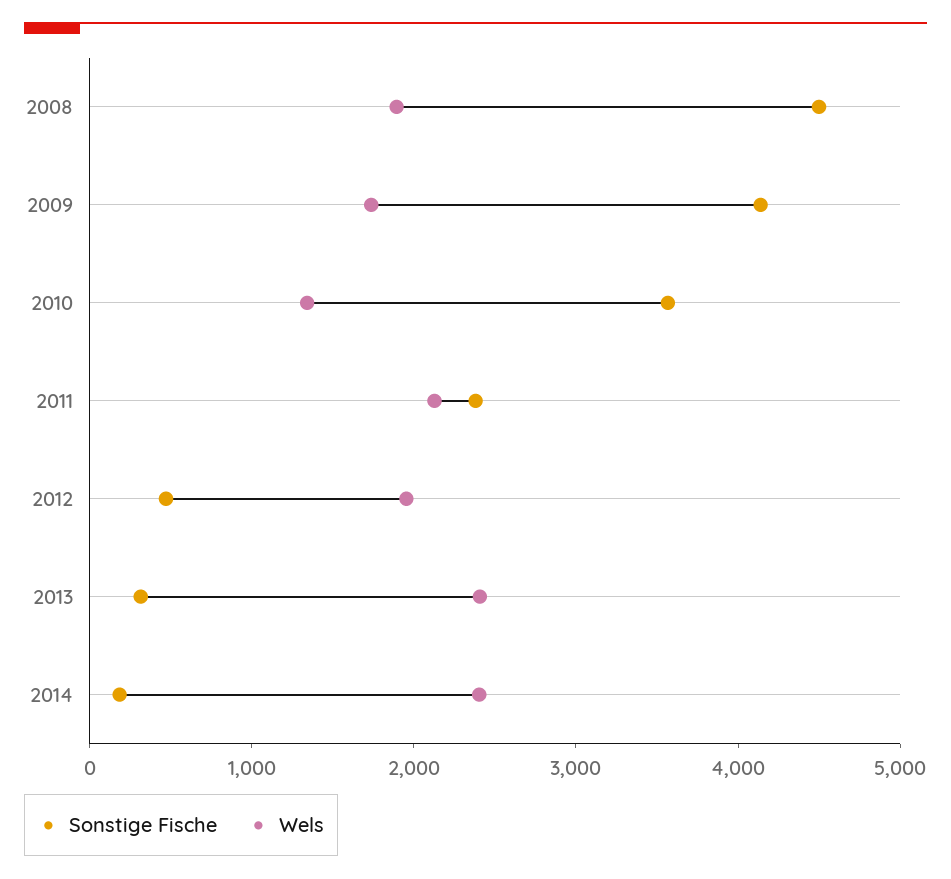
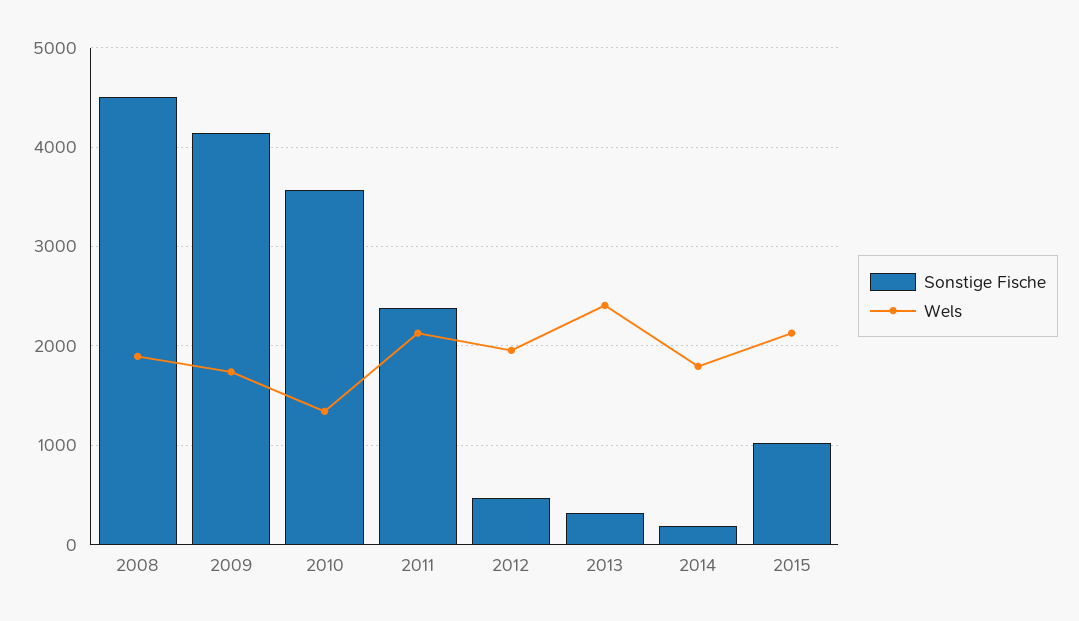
Wels, 2014: 2400 -> 1800
Sonstige Fische, 2015: none -> 1000
Wels, 2015: none -> 2100

